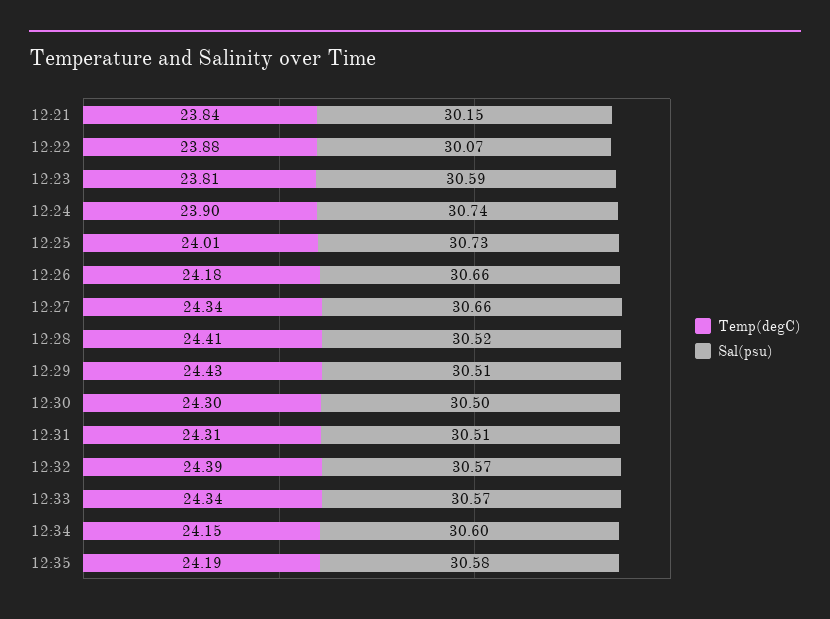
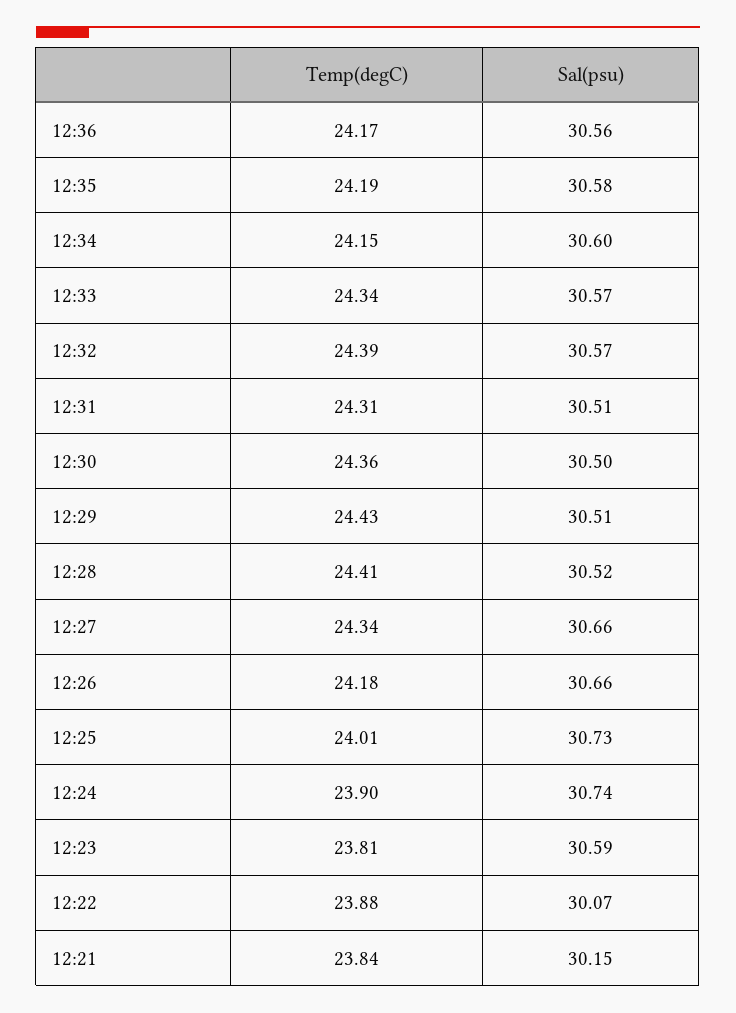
Temp(degC), 12:30: 24.3 -> 24.36
Temp(degC), 12:36: none -> 24.17
Sal(psu), 12:36: none -> 30.56

